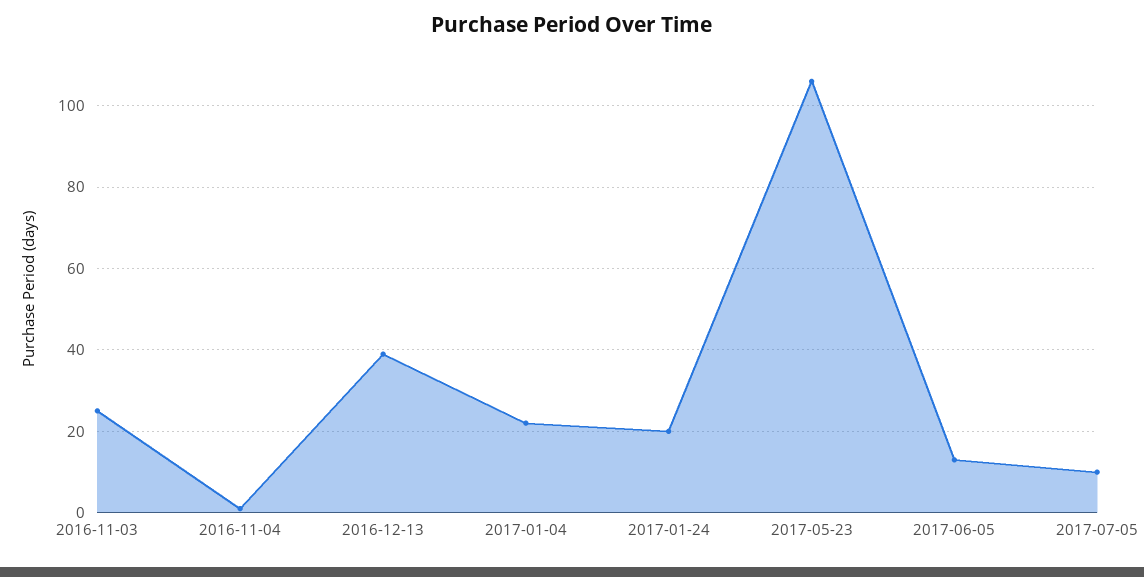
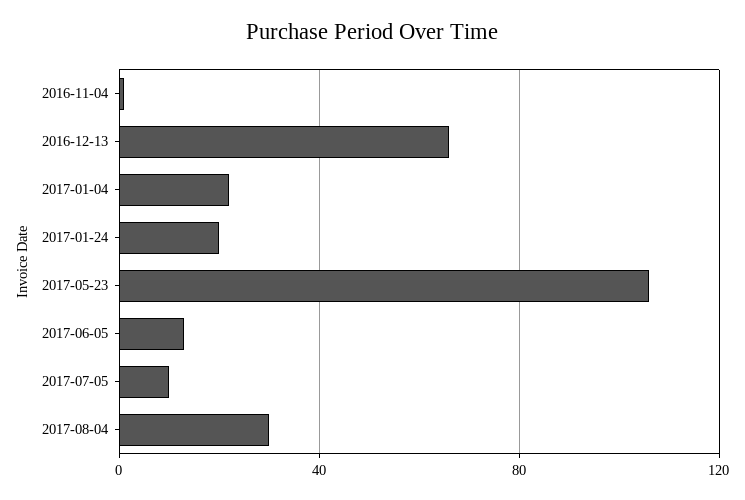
2016-11-03: 25 -> none
2016-12-13: 40 -> 65
2017-08-04: none -> 30

